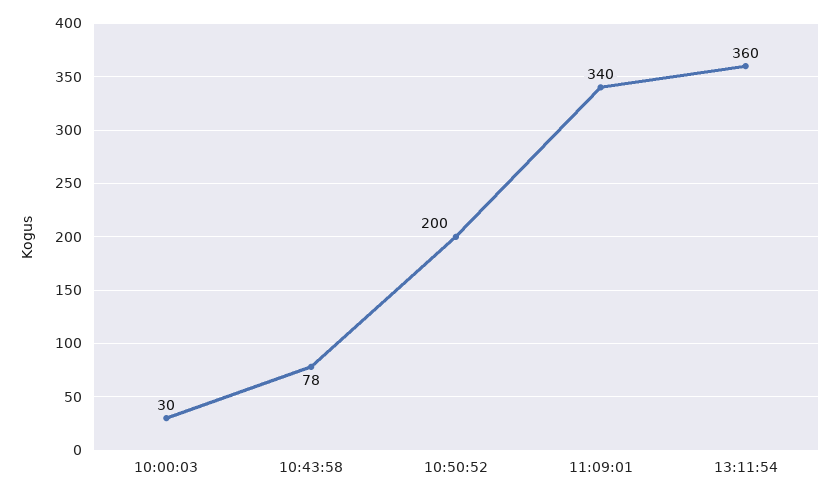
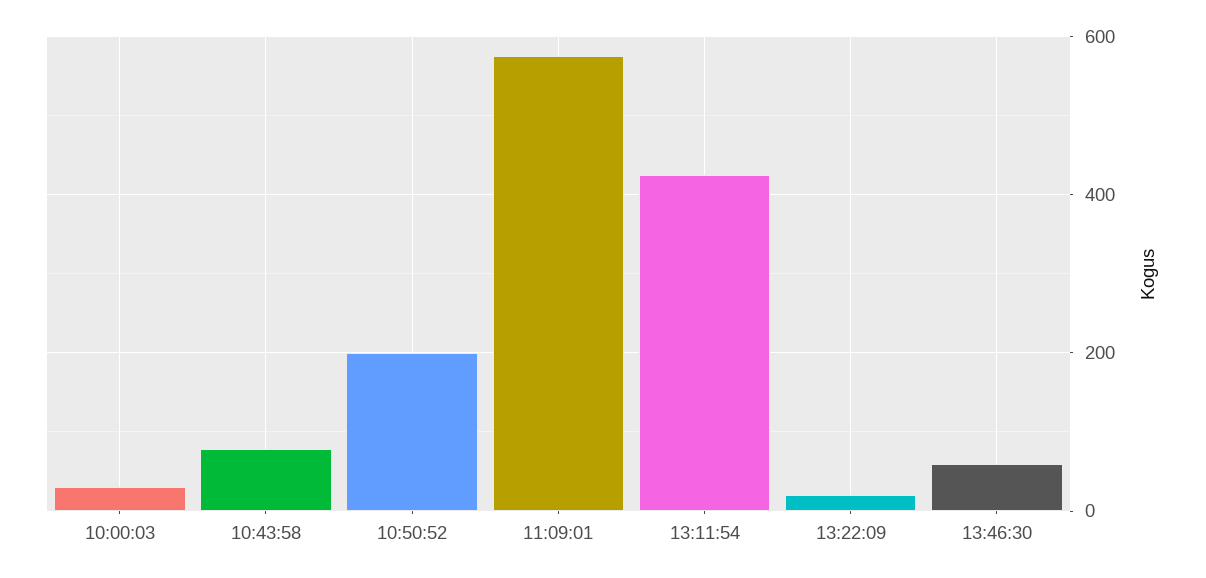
11:09:01: 340 -> 580
13:11:54: 360 -> 420
13:22:09: none -> 20
13:46:30: none -> 60

